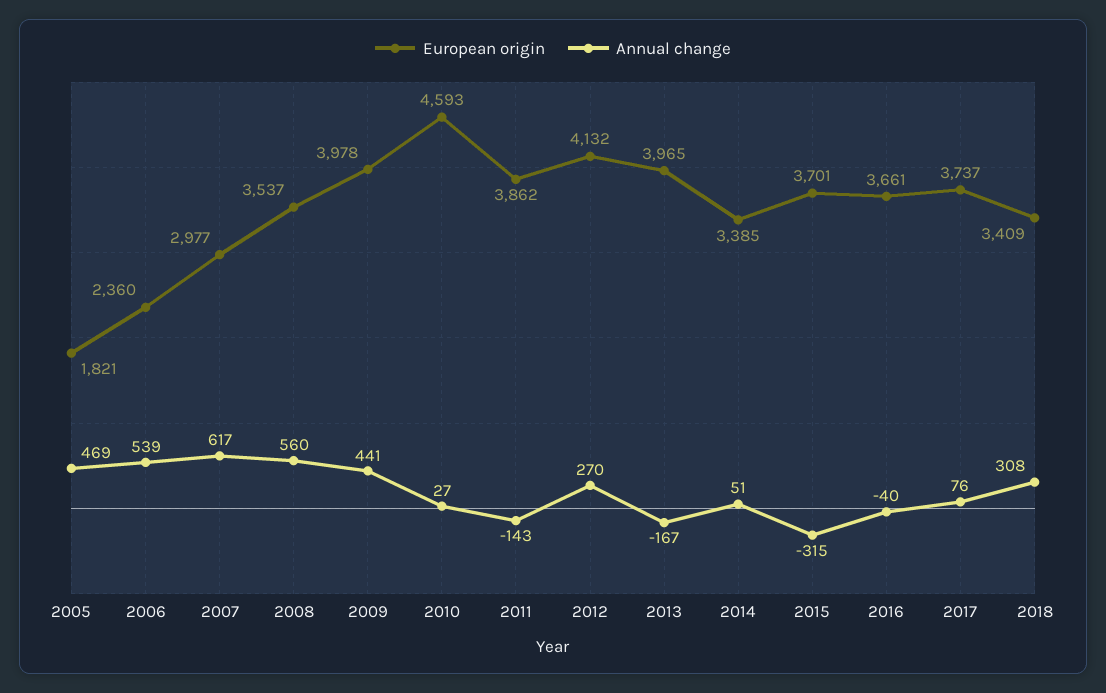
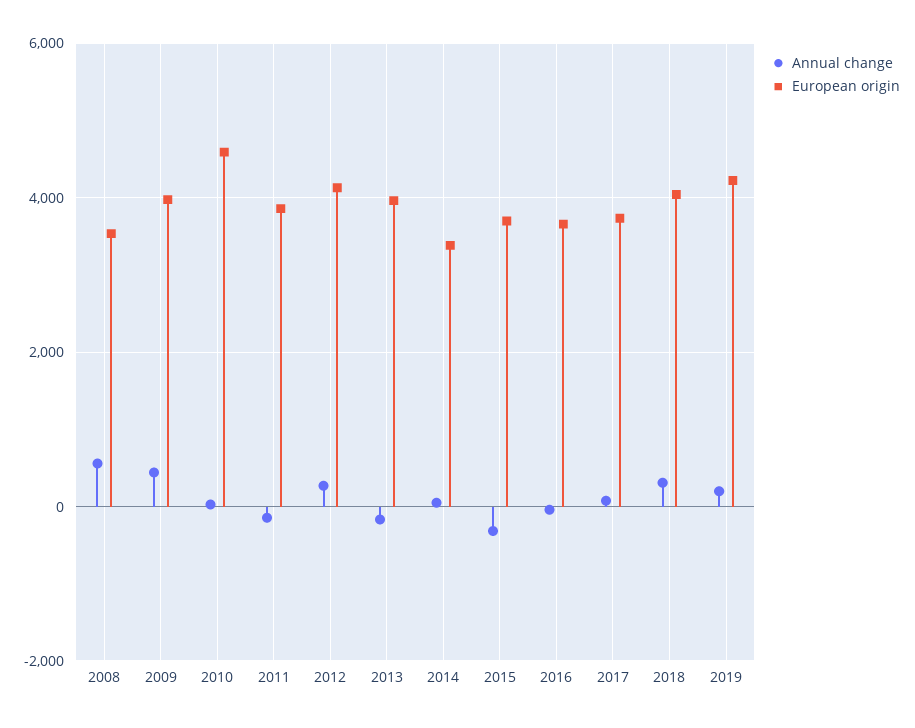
European origin, 2005: 1821 -> none
Annual change, 2005: 469 -> none
European origin, 2006: 2360 -> none
Annual change, 2006: 539 -> none
European origin, 2007: 2977 -> none
Annual change, 2007: 617 -> none
European origin, 2018: 3409 -> 4000
Annual change, 2019: none -> 200
European origin, 2019: none -> 4200

